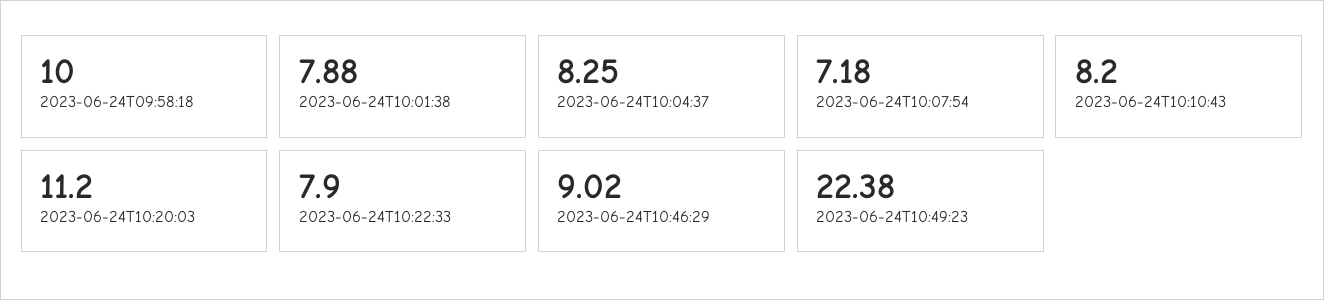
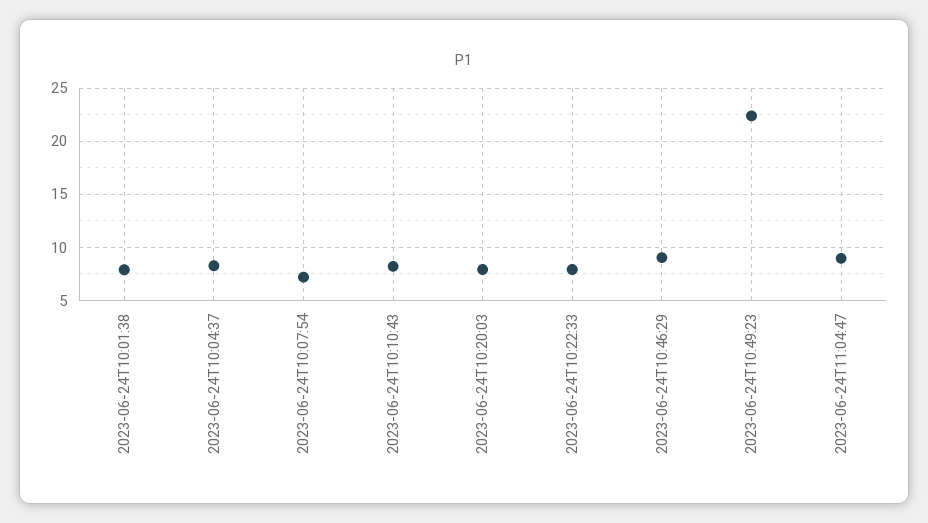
2023-06-24T09:58:18: 10 -> none
2023-06-24T10:20:03: 11.2 -> 8
2023-06-24T11:04:47: none -> 9

